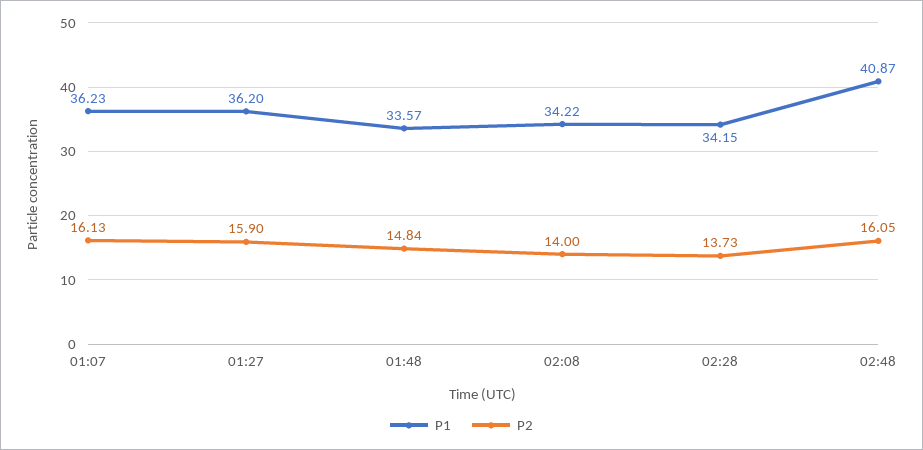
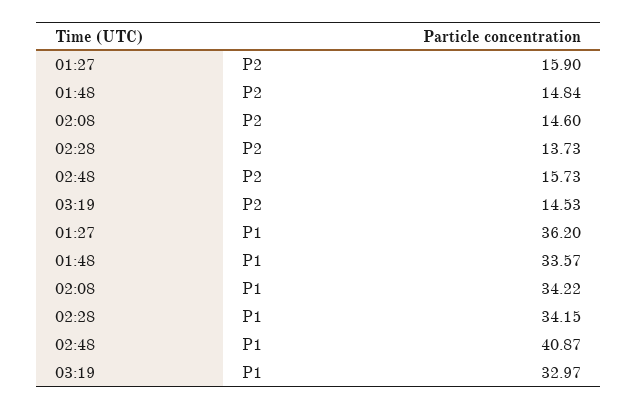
P1, 01:07: 36.23 -> none
P2, 01:07: 16.13 -> none
P2, 02:08: 14 -> 14.6
P2, 02:48: 16.05 -> 15.73
P2, 03:19: none -> 14.53
P1, 03:19: none -> 32.97

